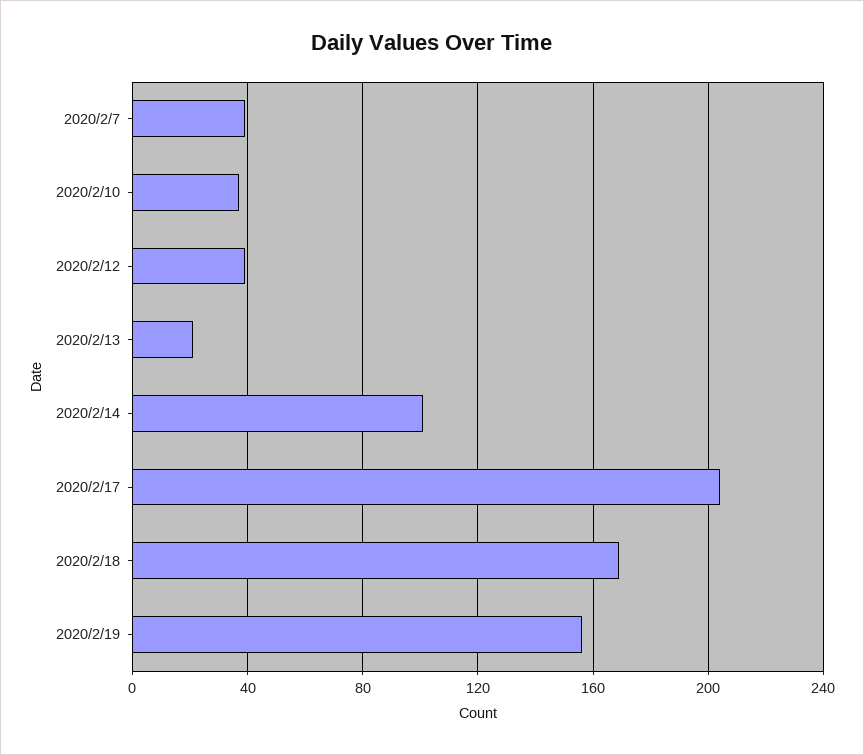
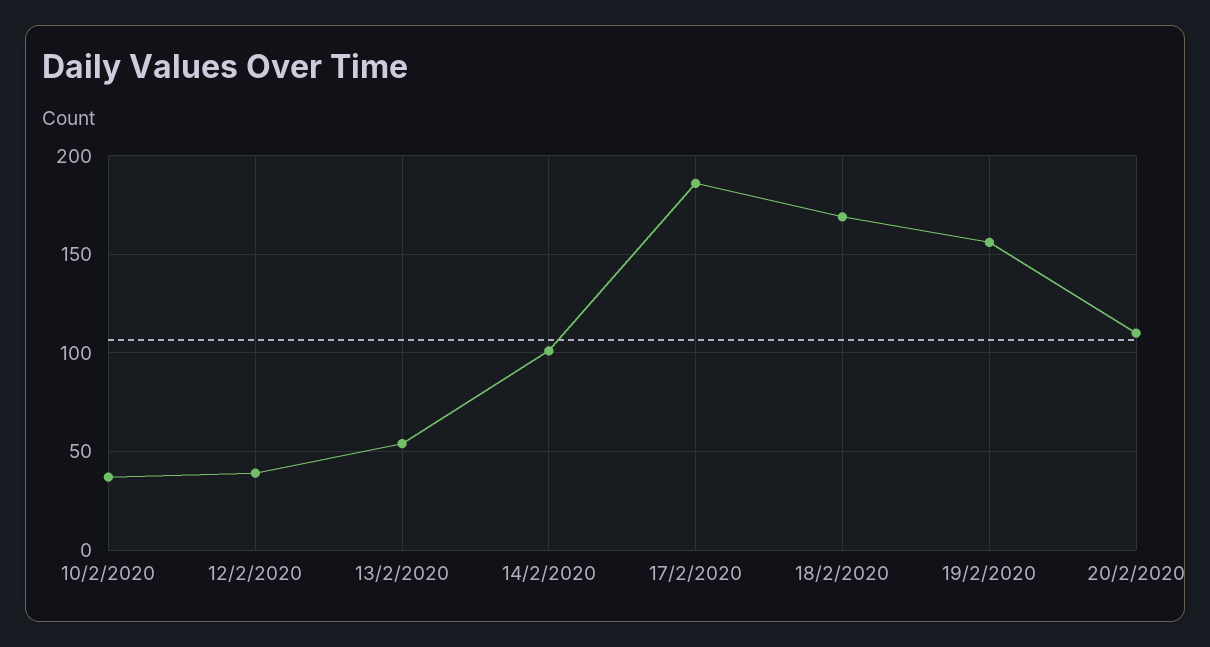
2020/2/7: 40 -> none
2020/2/13: 20 -> 55
2020/2/17: 205 -> 185
20/2/2020: none -> 110

